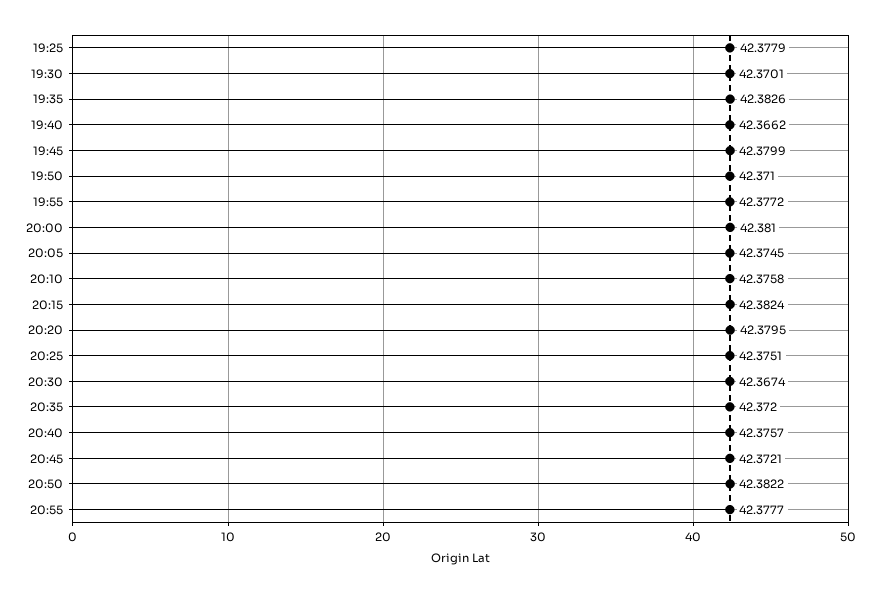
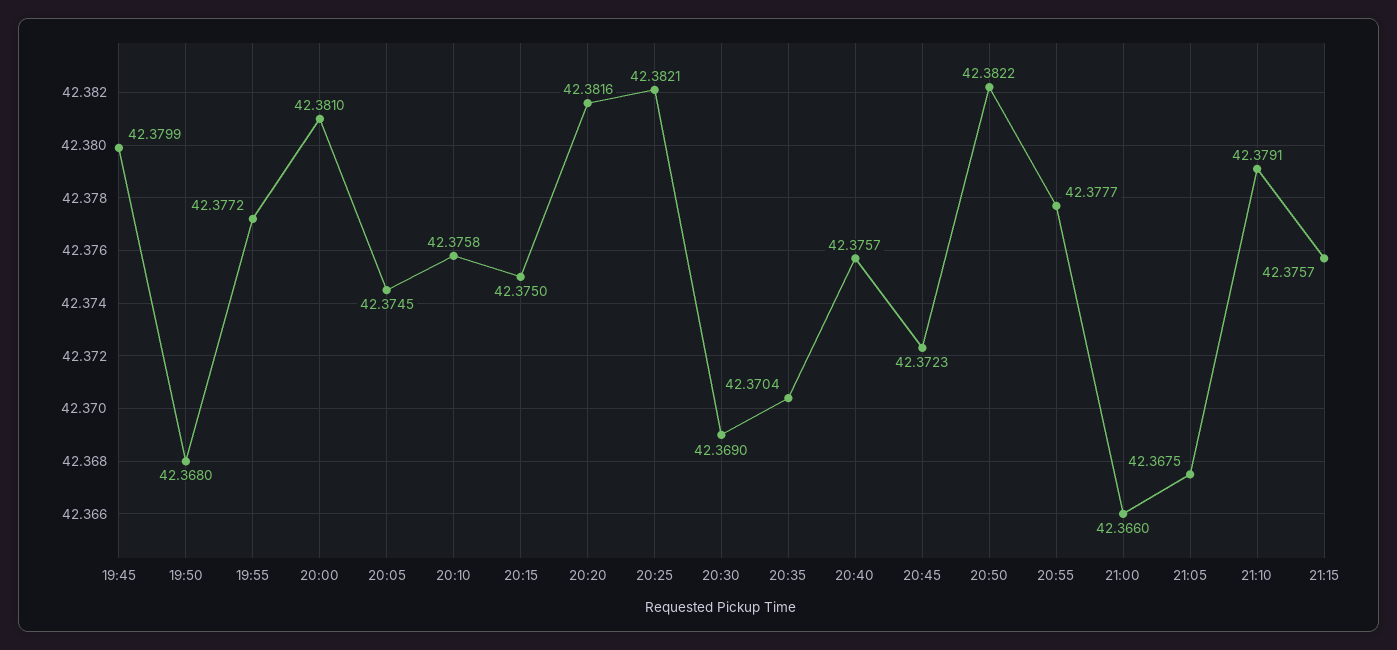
19:25: 42.3779 -> none
19:30: 42.3701 -> none
19:35: 42.3826 -> none
19:40: 42.3662 -> none
19:50: 42.371 -> 42.368
20:15: 42.3824 -> 42.375
20:20: 42.3795 -> 42.3816
20:25: 42.3751 -> 42.3821
20:30: 42.3674 -> 42.369
20:35: 42.372 -> 42.3704
20:45: 42.3721 -> 42.3723
21:00: none -> 42.366
21:05: none -> 42.3675
21:10: none -> 42.3791
21:15: none -> 42.3757

